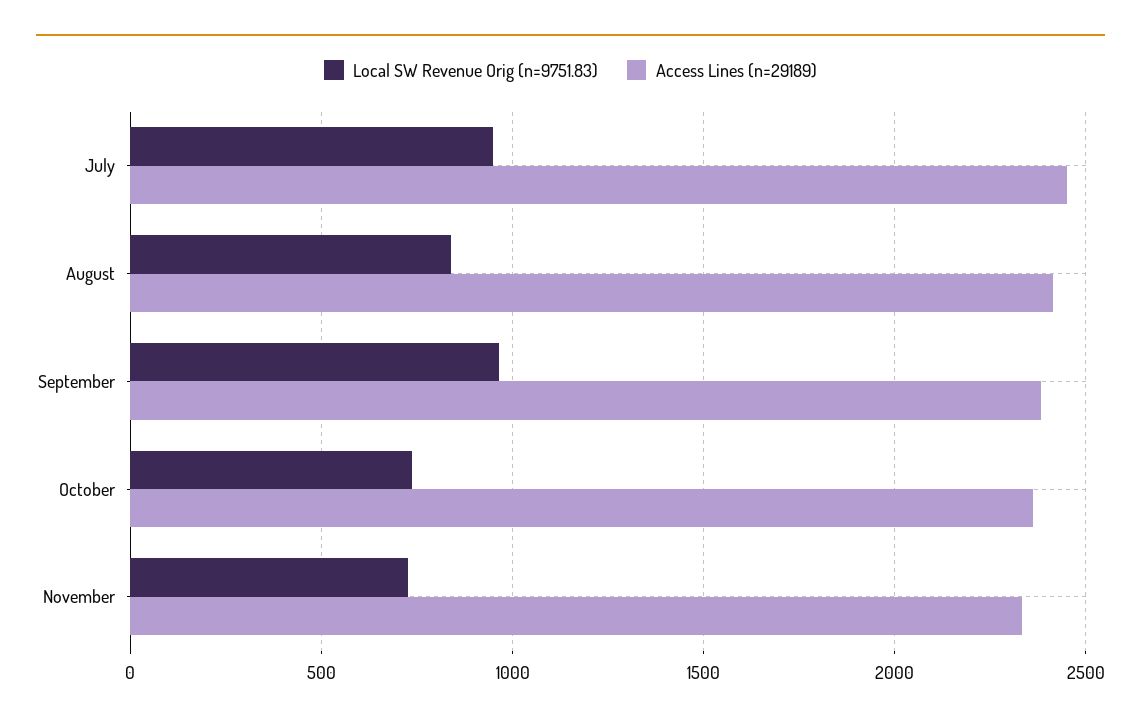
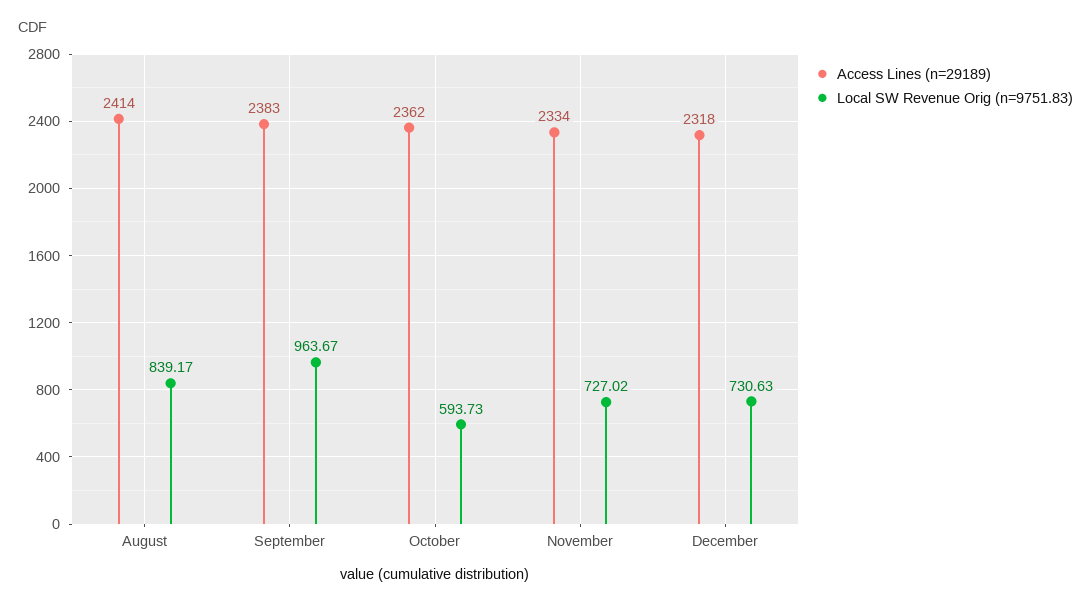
Local SW Revenue Orig (n=9751.83), July: 950 -> none
Access Lines (n=29189), July: 2450 -> none
Local SW Revenue Orig (n=9751.83), October: 750 -> 593.73
Access Lines (n=29189), December: none -> 2318
Local SW Revenue Orig (n=9751.83), December: none -> 730.63

